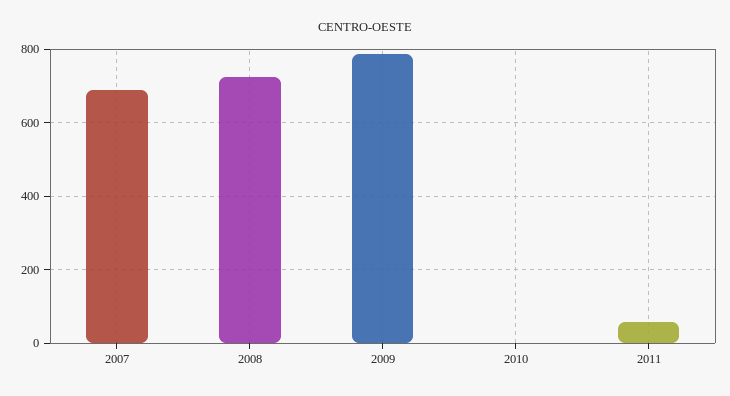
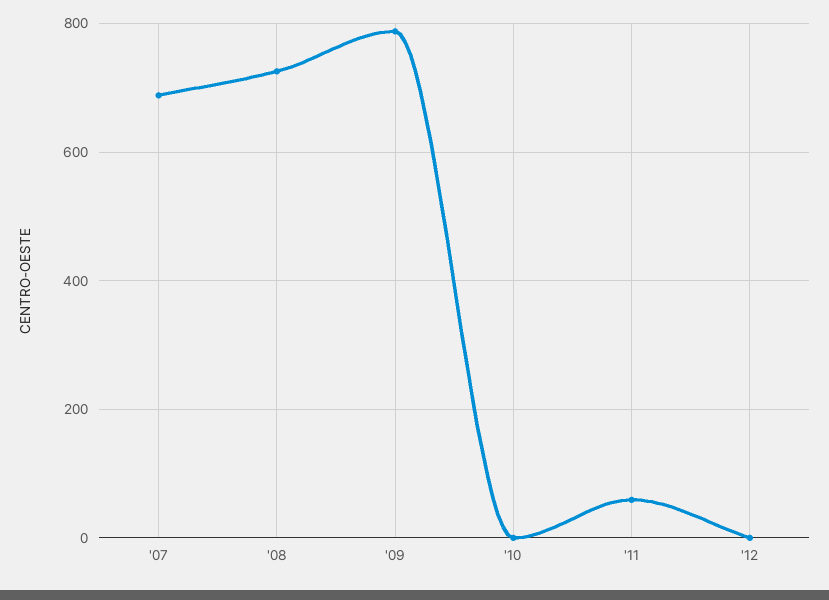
'12: none -> 0

